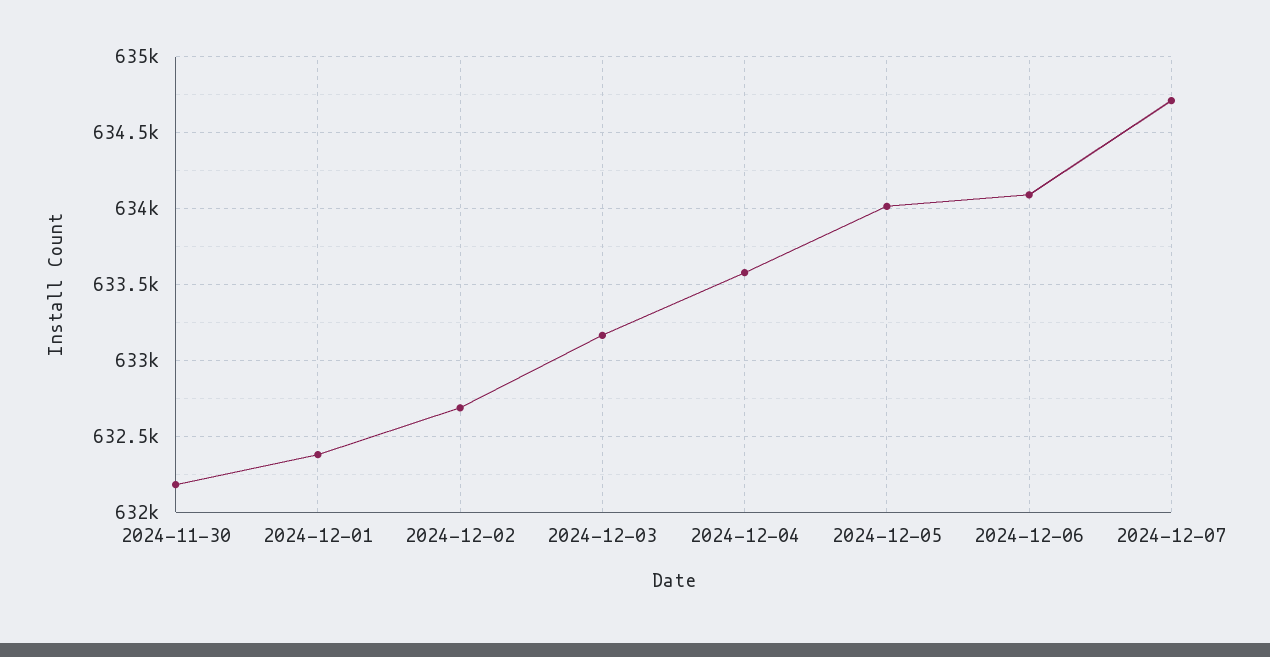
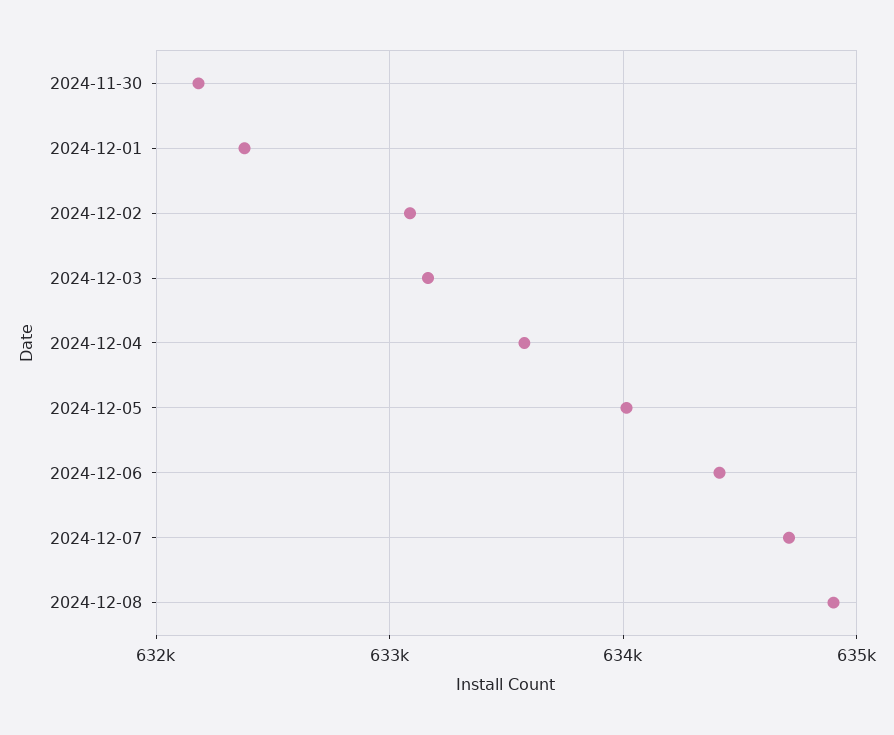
2024-12-02: 632700 -> 633100
2024-12-06: 634100 -> 634400
2024-12-08: none -> 634900

